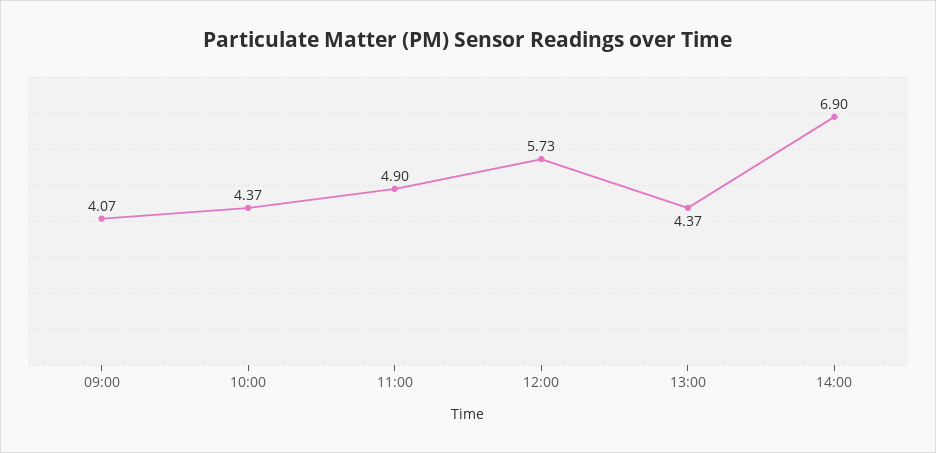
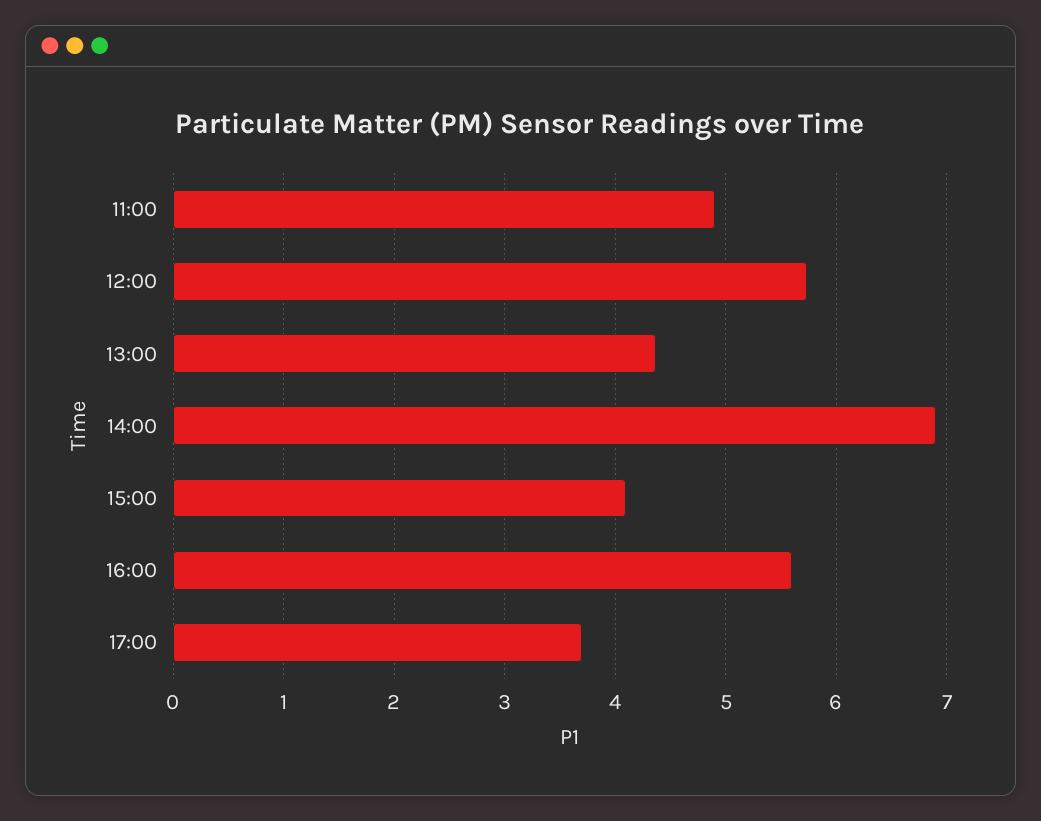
09:00: 4.07 -> none
10:00: 4.37 -> none
15:00: none -> 4.1
16:00: none -> 5.6
17:00: none -> 3.7

